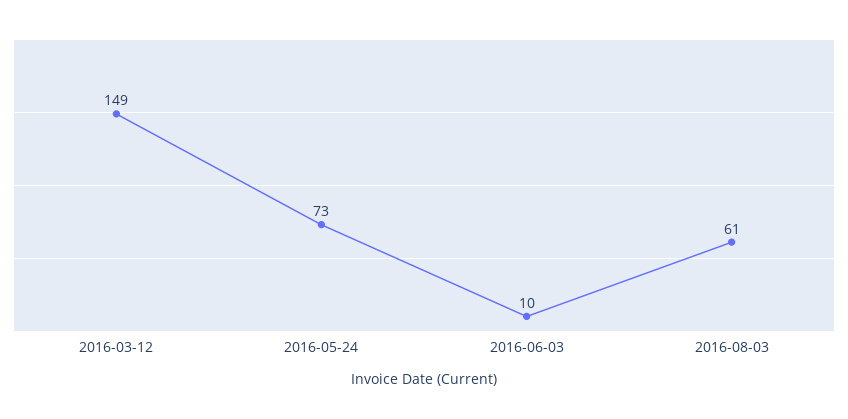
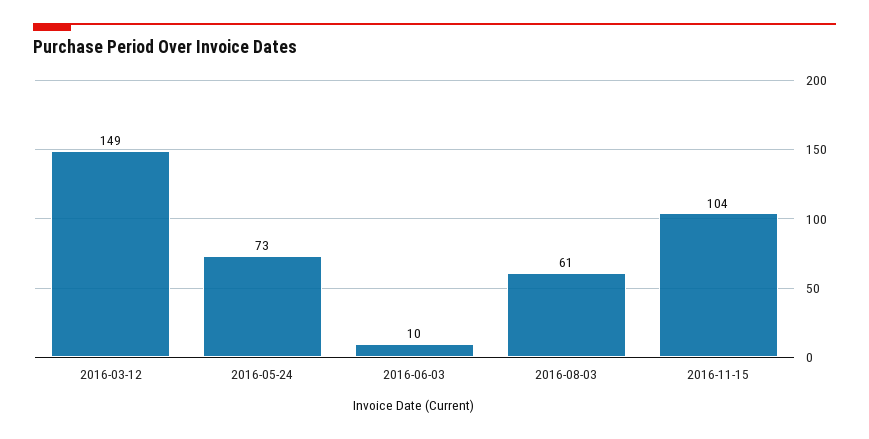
2016-11-15: none -> 104

